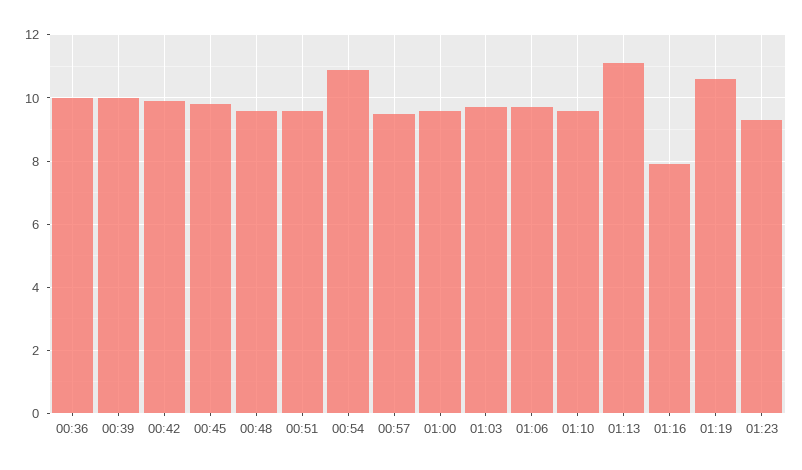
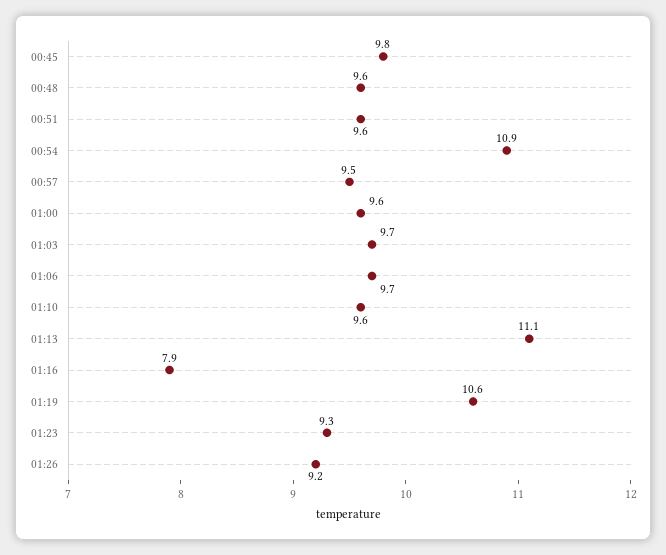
00:36: 10 -> none
00:39: 10 -> none
00:42: 10 -> none
01:26: none -> 9.2

